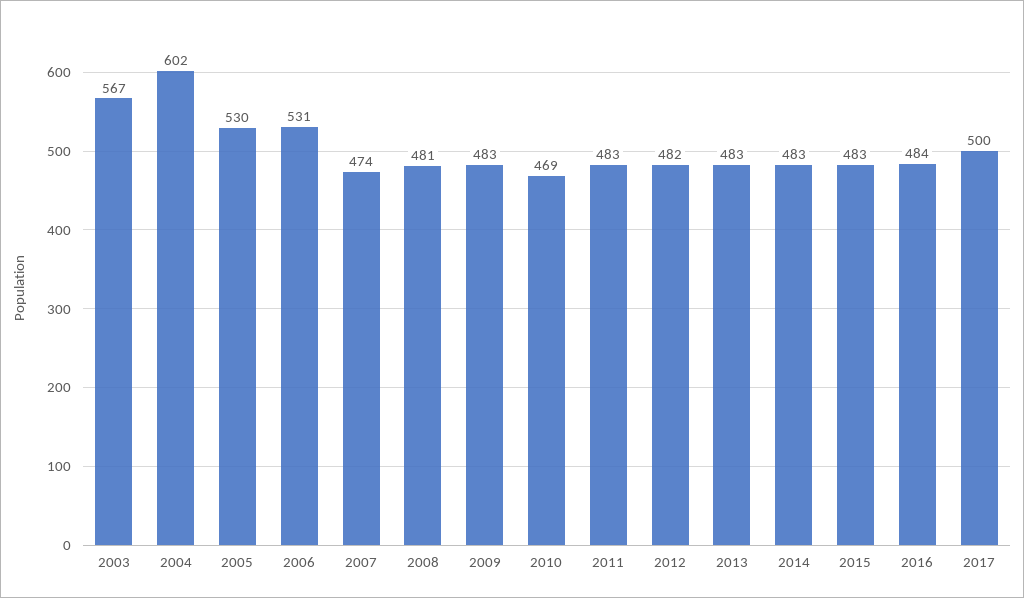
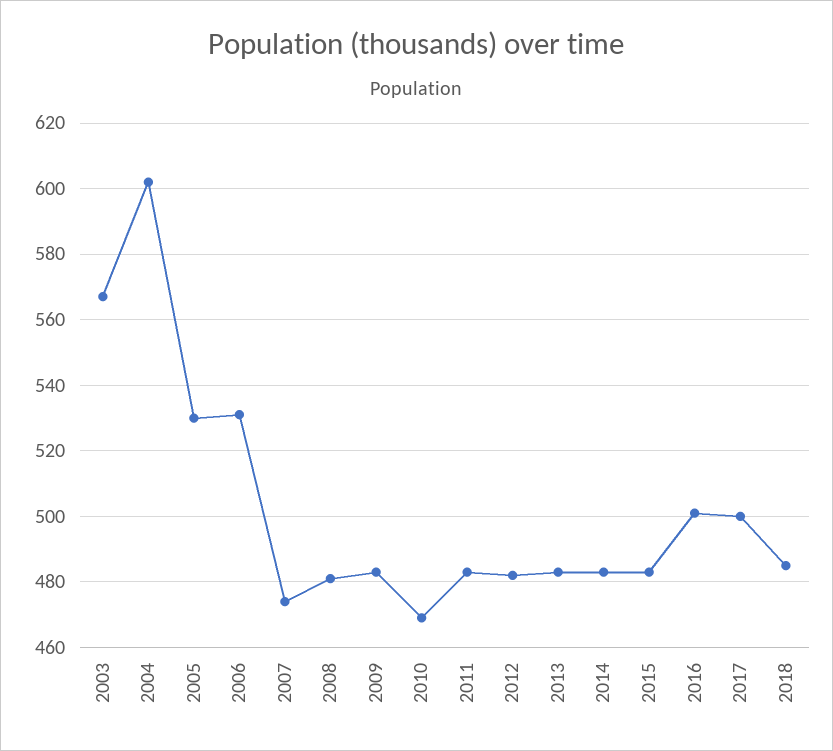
2016: 484 -> 500
2018: none -> 485

